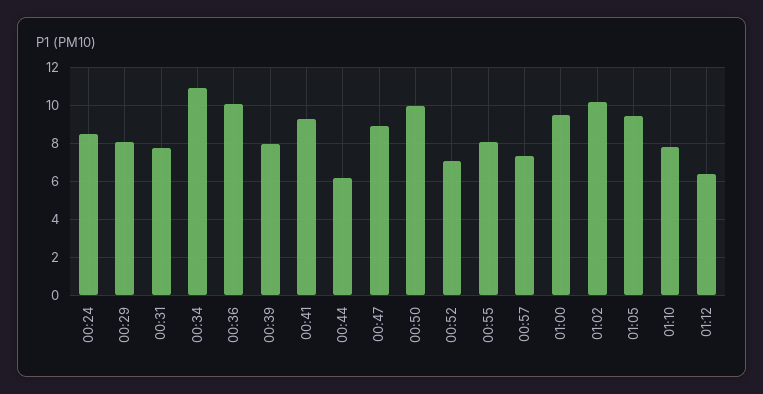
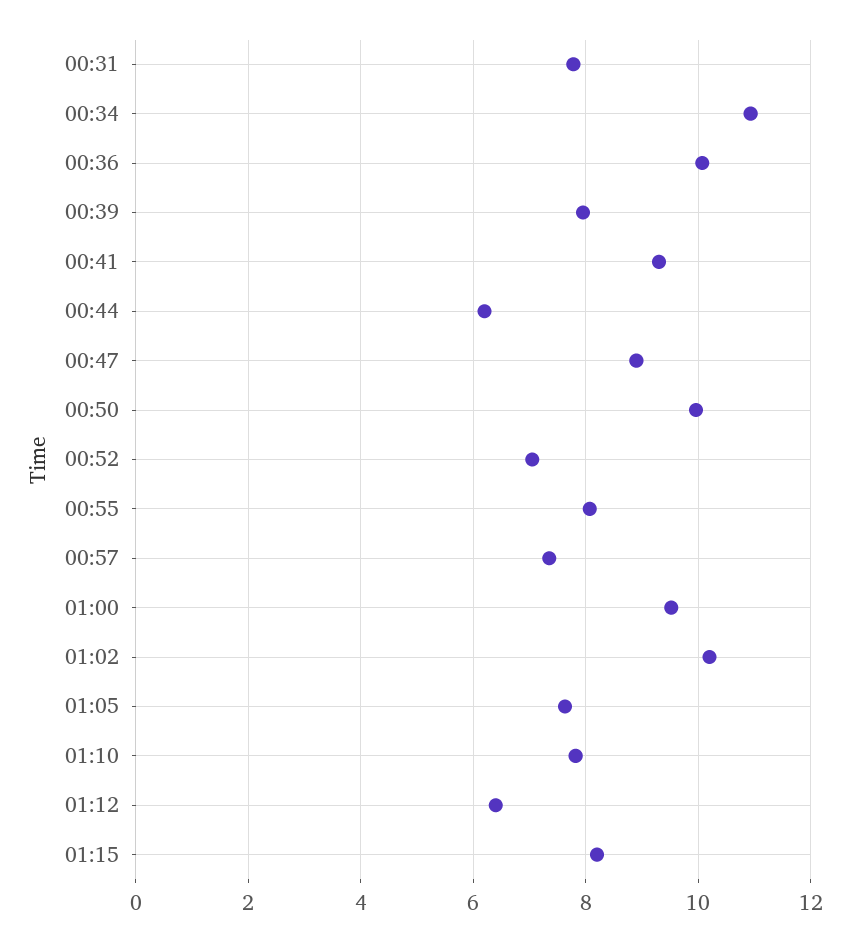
00:24: 8.5 -> none
00:29: 8 -> none
01:05: 9.5 -> 7.6
01:15: none -> 8.2

